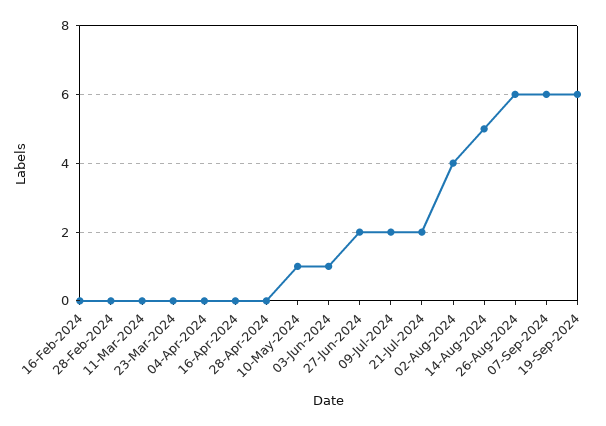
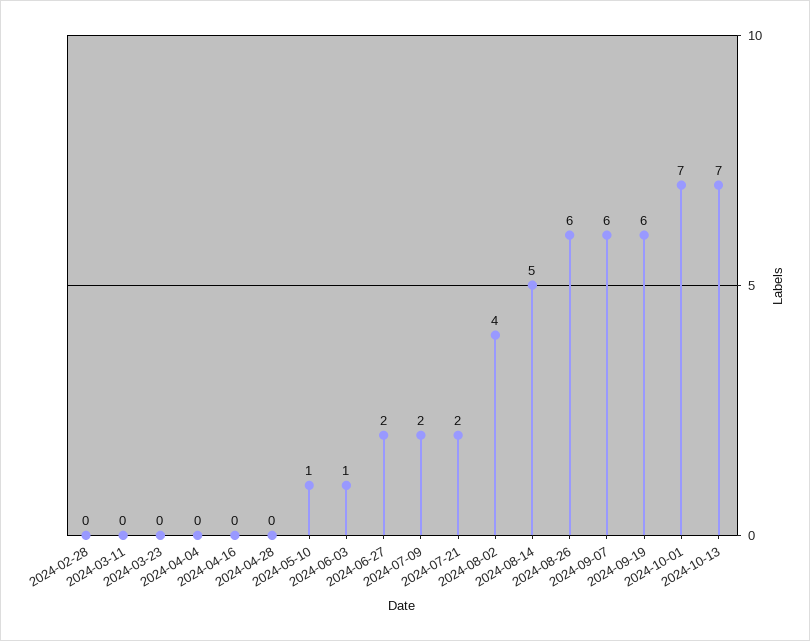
16-Feb-2024: 0 -> none
2024-10-01: none -> 7
2024-10-13: none -> 7

